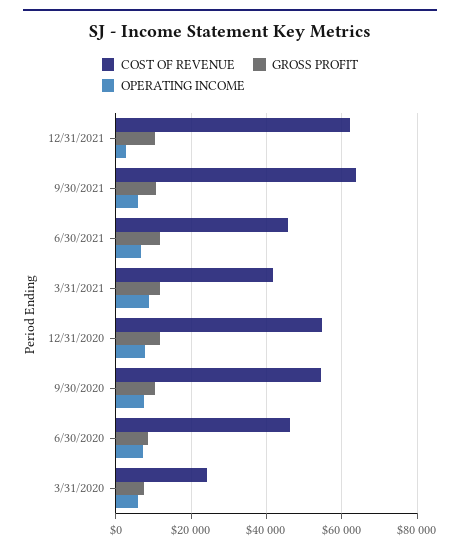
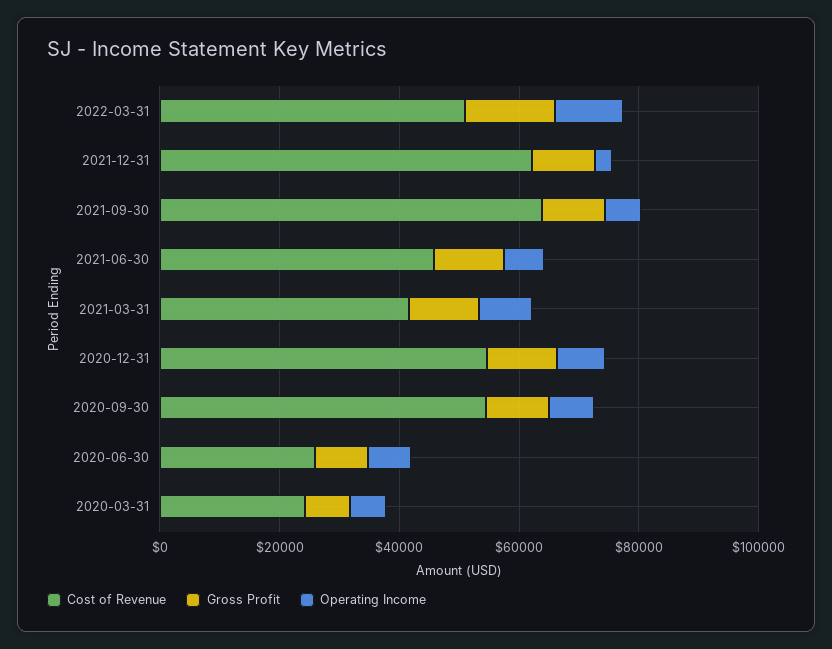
COST OF REVENUE, 6/30/2020: 46000 -> 25000
COST OF REVENUE, 2022-03-31: none -> 50000
GROSS PROFIT, 2022-03-31: none -> 15000
OPERATING INCOME, 2022-03-31: none -> 10000

